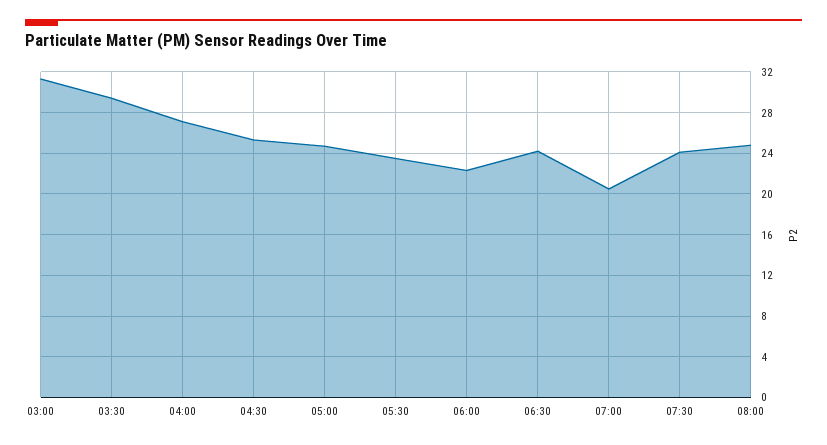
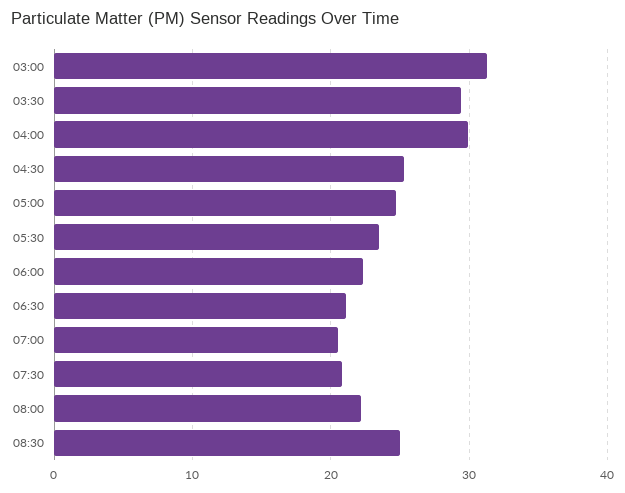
04:00: 27 -> 30
06:30: 24 -> 21
07:30: 24 -> 21
08:00: 25 -> 22
08:30: none -> 25

